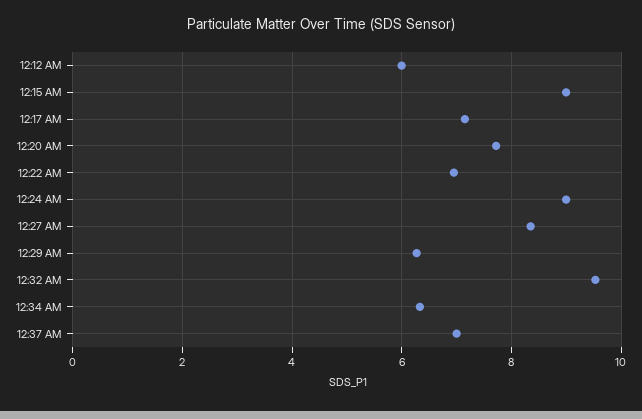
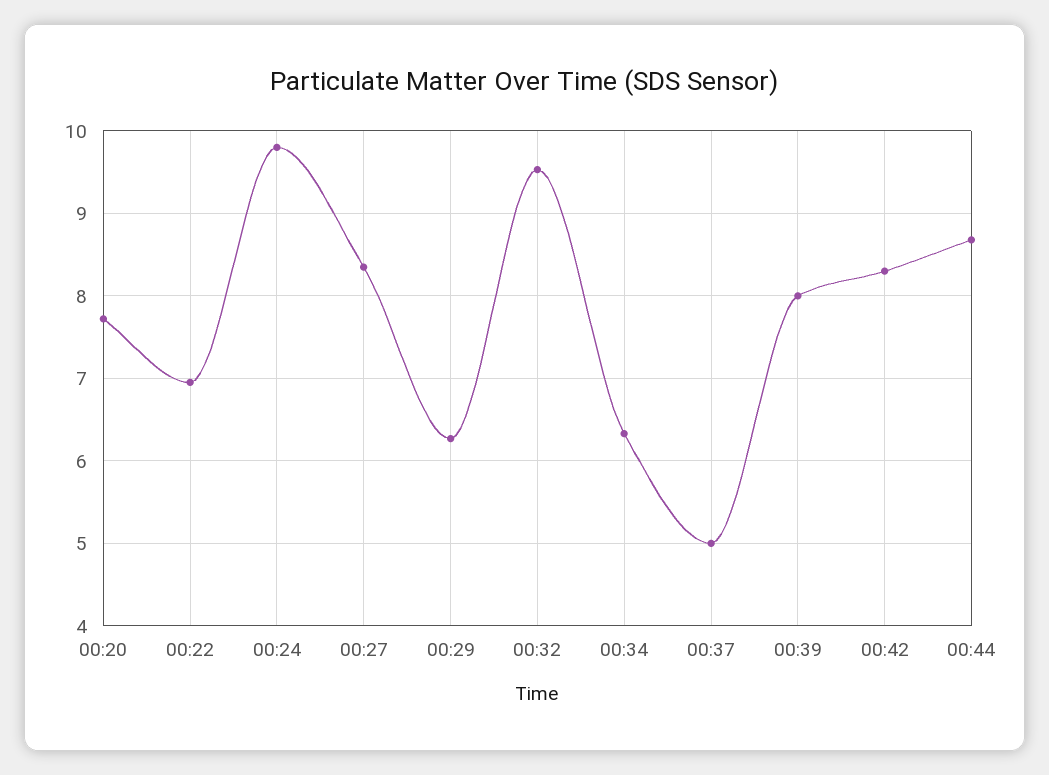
12:12 AM: 6 -> none
12:15 AM: 9 -> none
12:17 AM: 7.2 -> none
12:24 AM: 9 -> 9.8
12:37 AM: 7 -> 5
00:39: none -> 8
00:42: none -> 8.3
00:44: none -> 8.7

